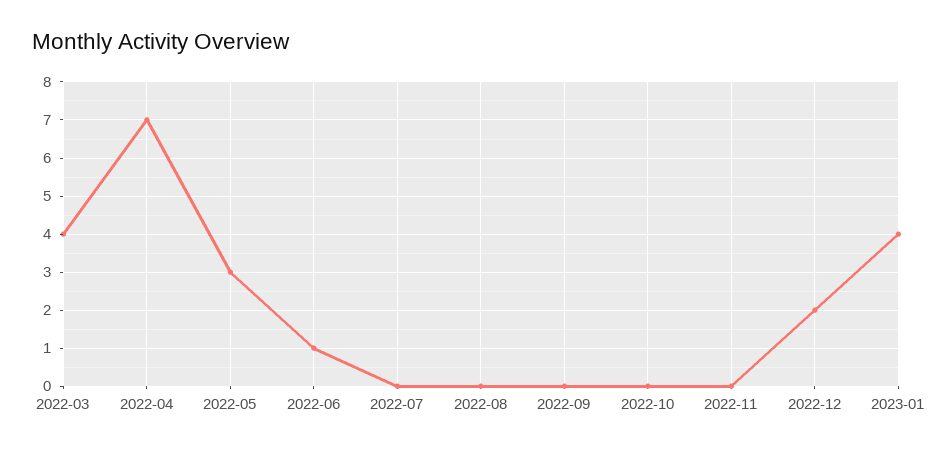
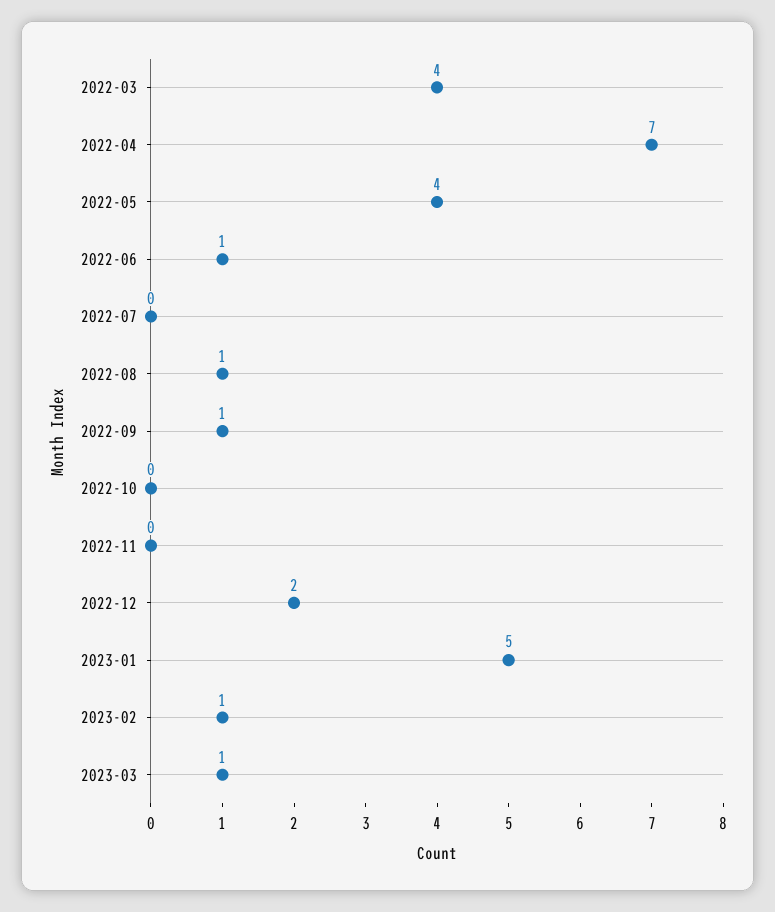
2022-05: 3 -> 4
2022-08: 0 -> 1
2022-09: 0 -> 1
2023-01: 4 -> 5
2023-02: none -> 1
2023-03: none -> 1

